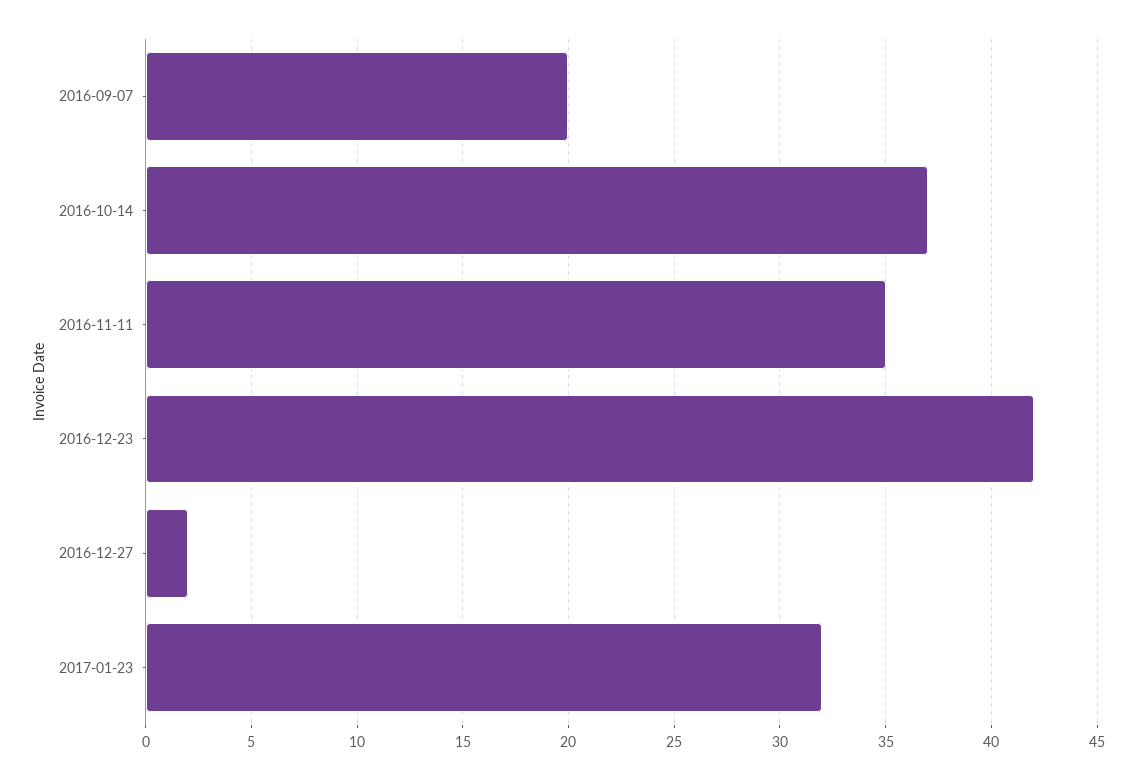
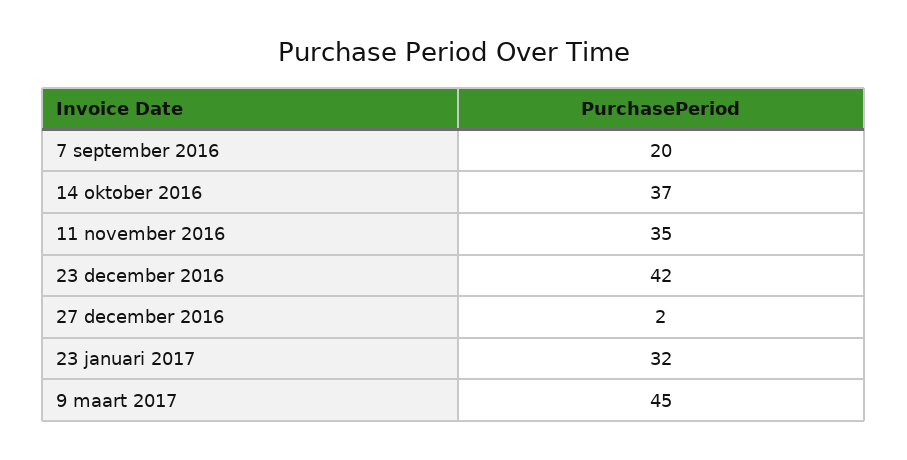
9 maart 2017: none -> 45

